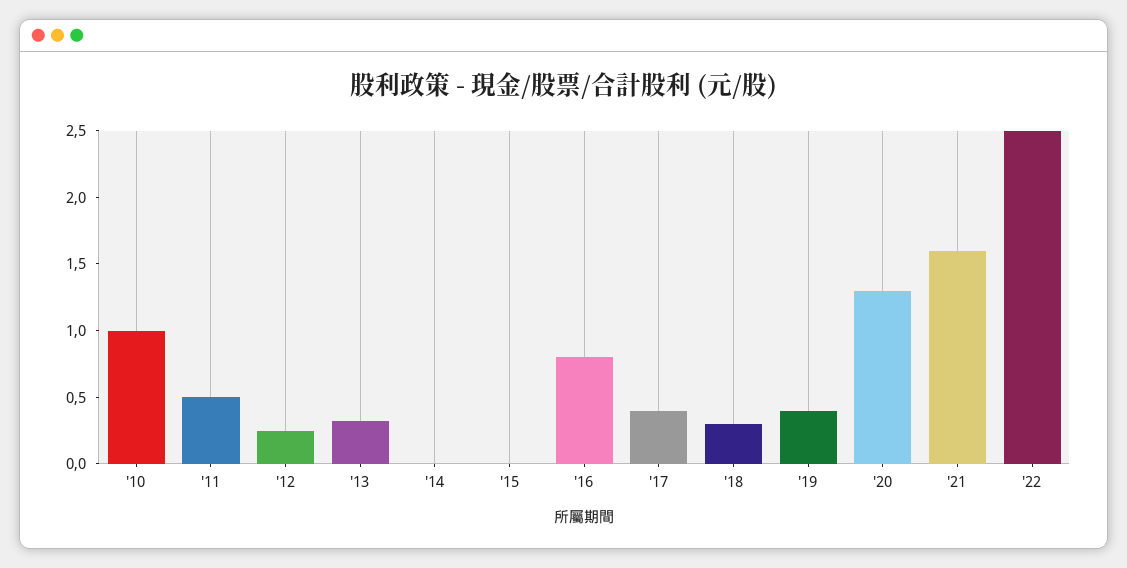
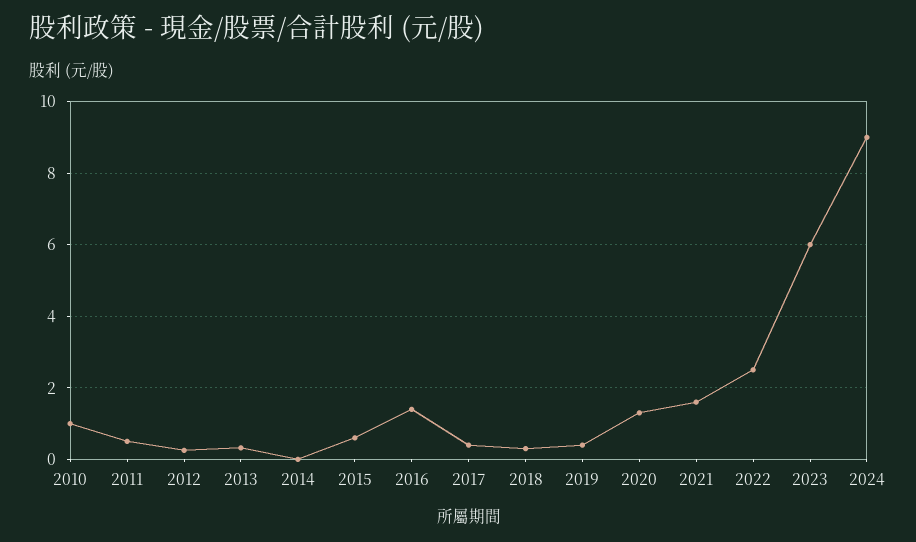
'15: 0 -> 0.6
'16: 0.8 -> 1.4
2023: none -> 6
2024: none -> 9

